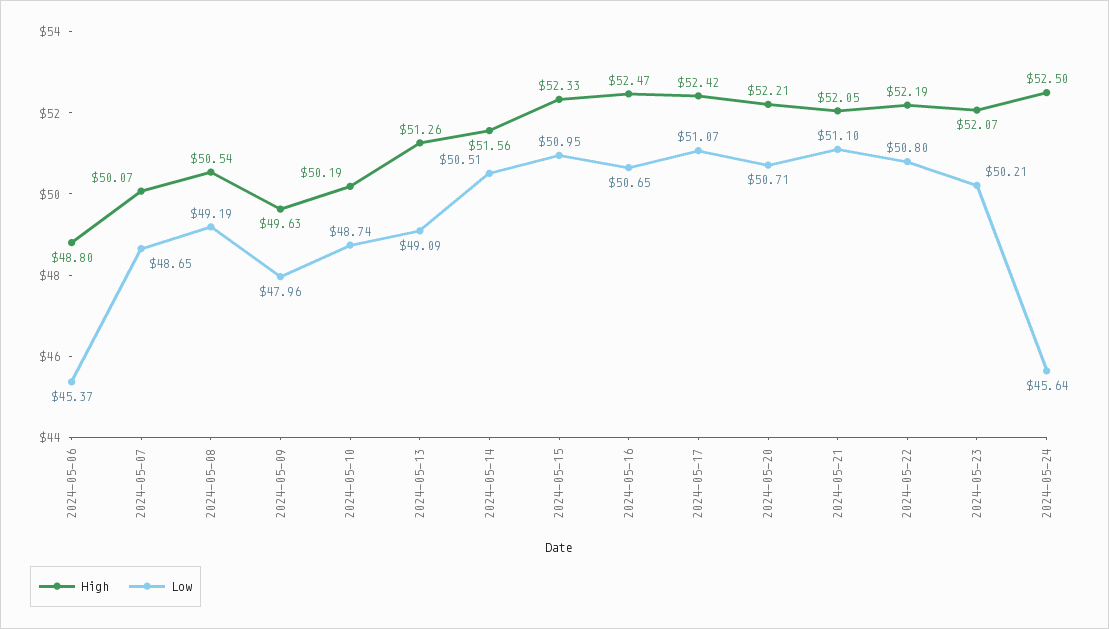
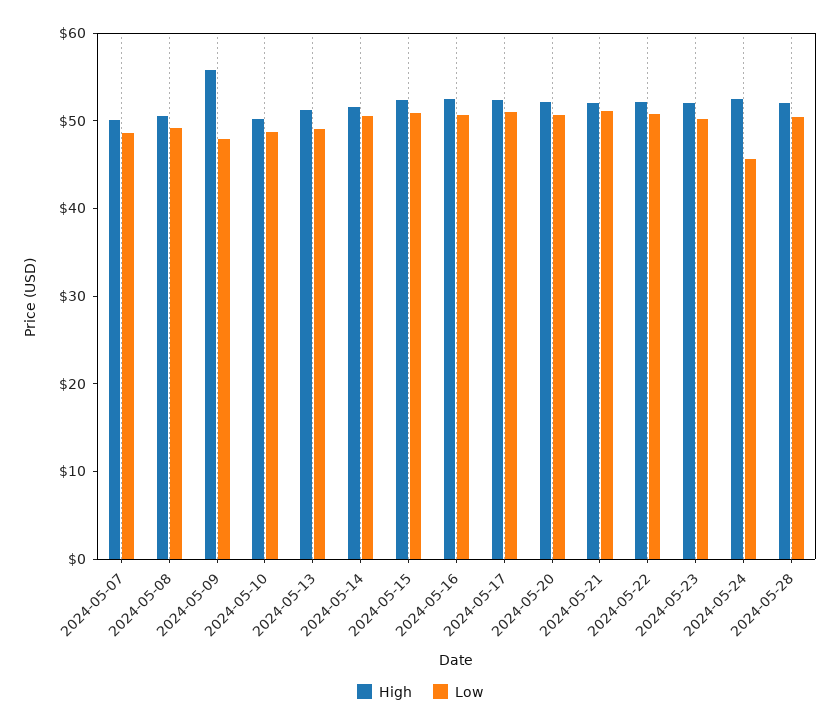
High, 2024-05-06: 48.8 -> none
Low, 2024-05-06: 45.37 -> none
High, 2024-05-09: 49.63 -> 56
High, 2024-05-28: none -> 52
Low, 2024-05-28: none -> 50

